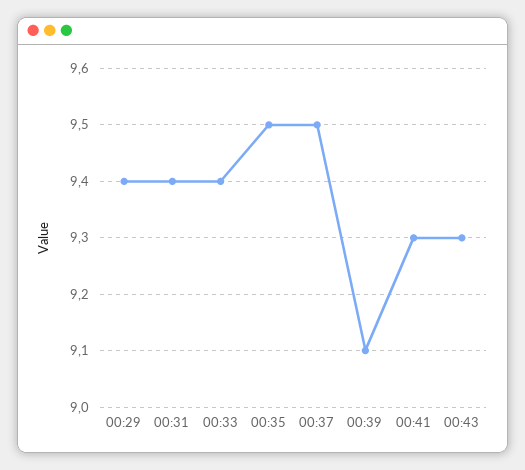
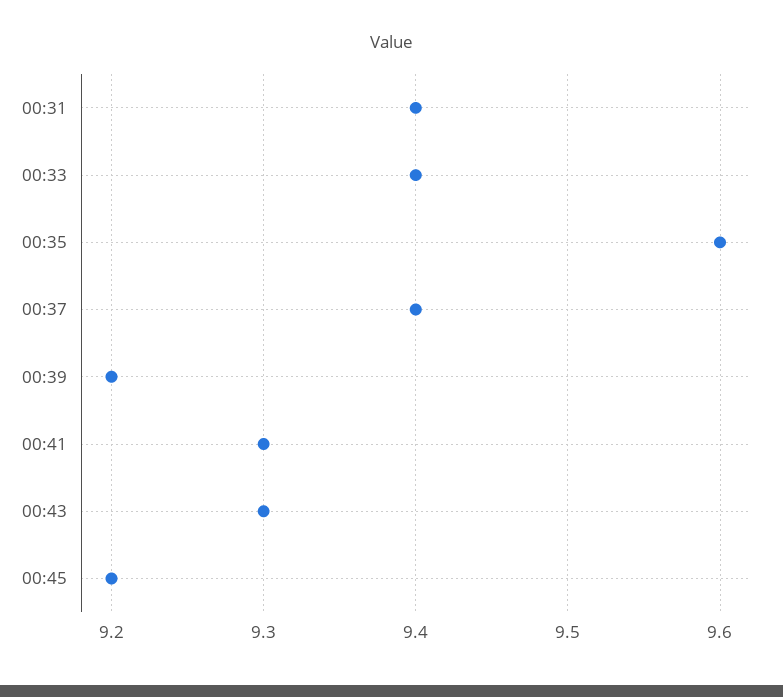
00:29: 9.4 -> none
00:35: 9.5 -> 9.6
00:37: 9.5 -> 9.4
00:39: 9.1 -> 9.2
00:45: none -> 9.2

